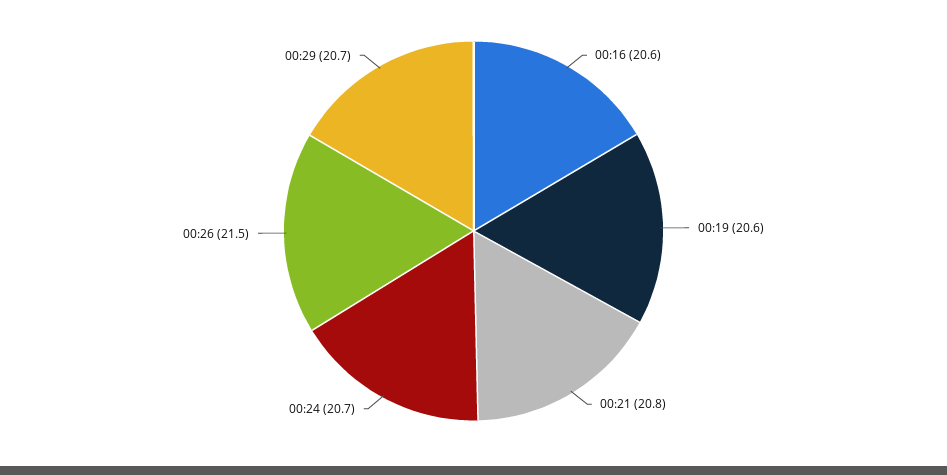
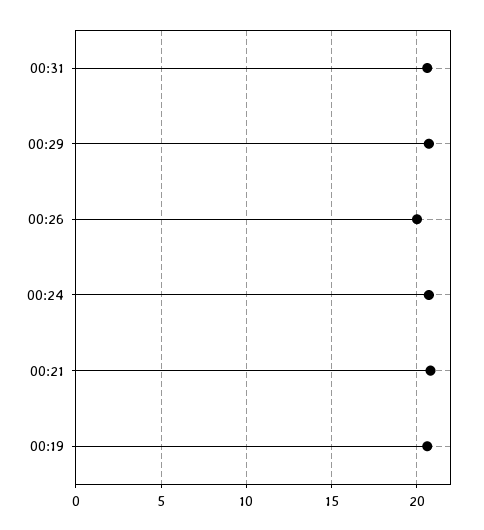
00:16: 20.6 -> none
00:26: 21.5 -> 20
00:31: none -> 20.5

